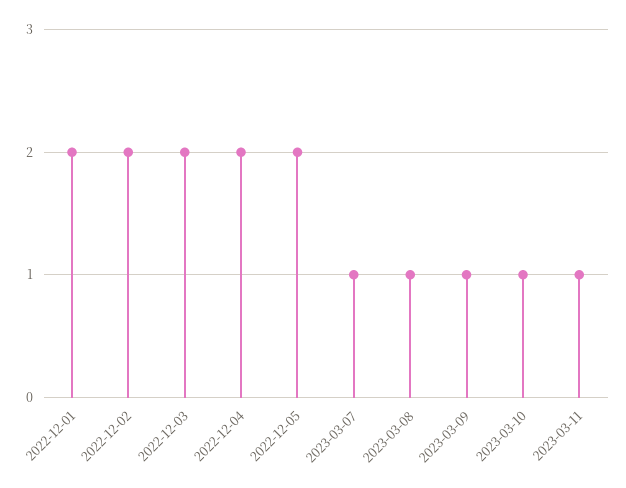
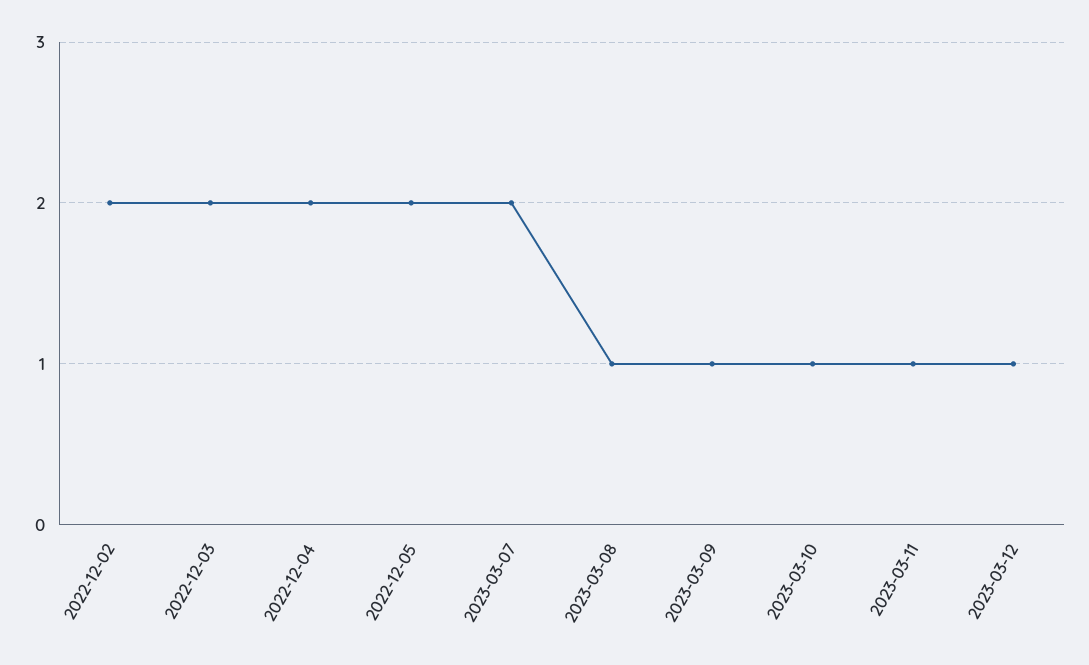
2022-12-01: 2 -> none
2023-03-07: 1 -> 2
2023-03-12: none -> 1

